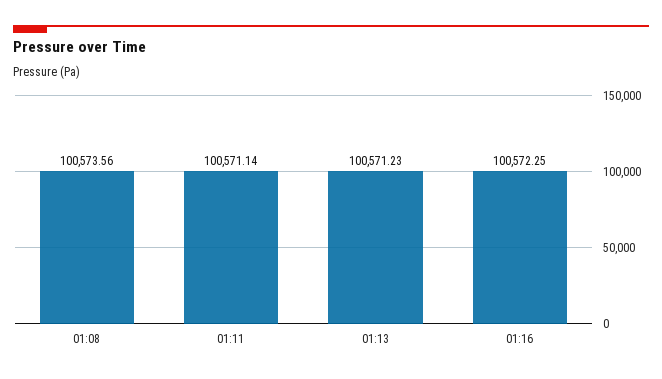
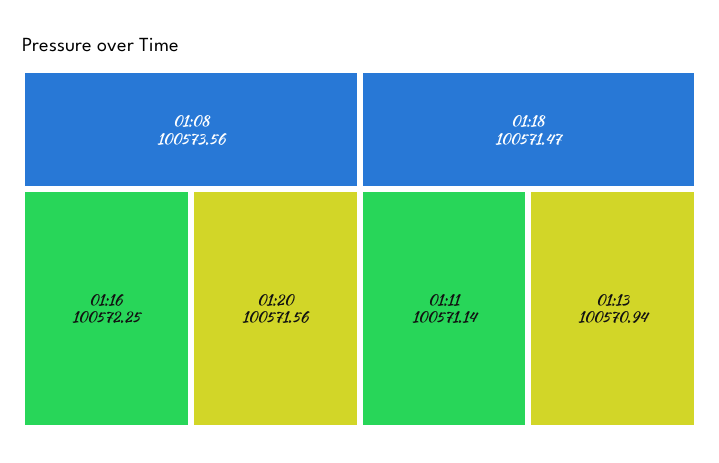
01:13: 100571.23 -> 100570.94
01:20: none -> 100571.56
01:18: none -> 100571.47

